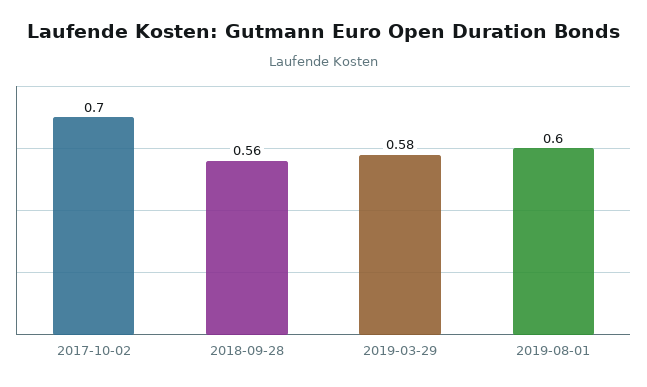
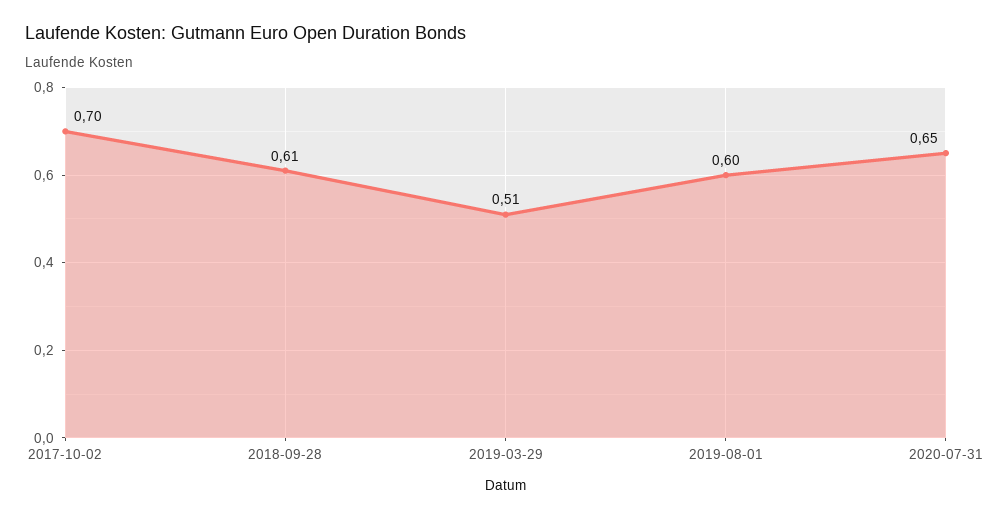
2018-09-28: 0.56 -> 0.61
2019-03-29: 0.58 -> 0.51
2020-07-31: none -> 0.65

